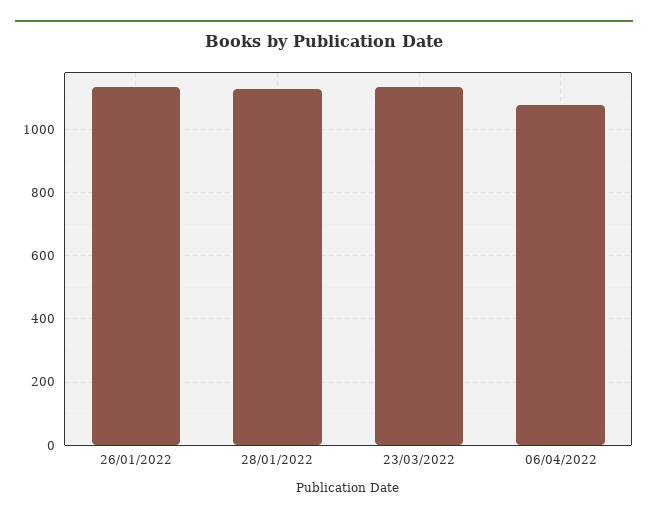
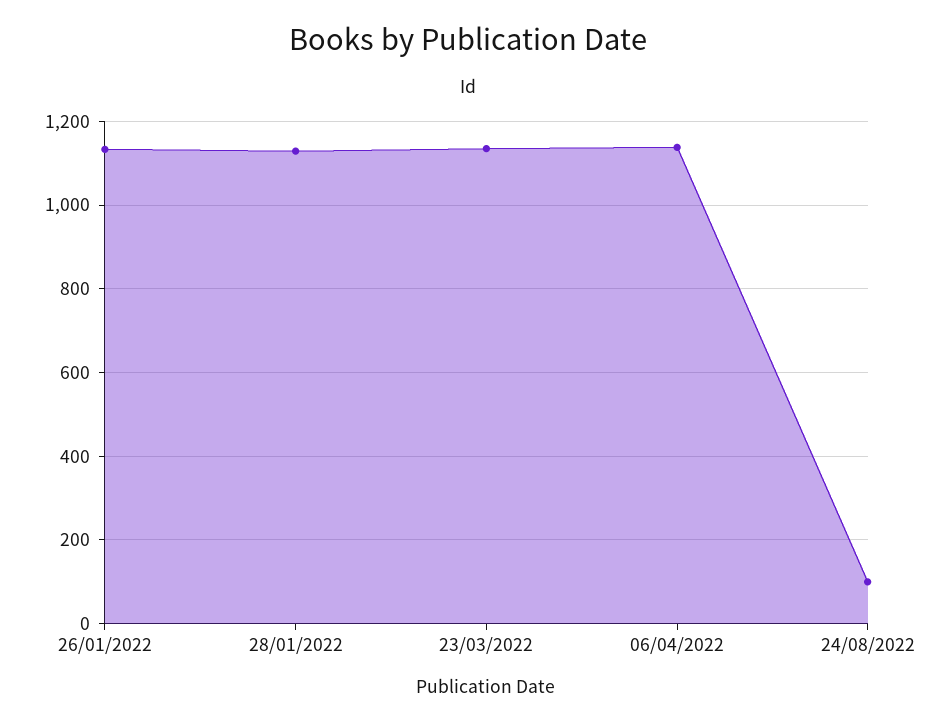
06/04/2022: 1080 -> 1140
24/08/2022: none -> 100

